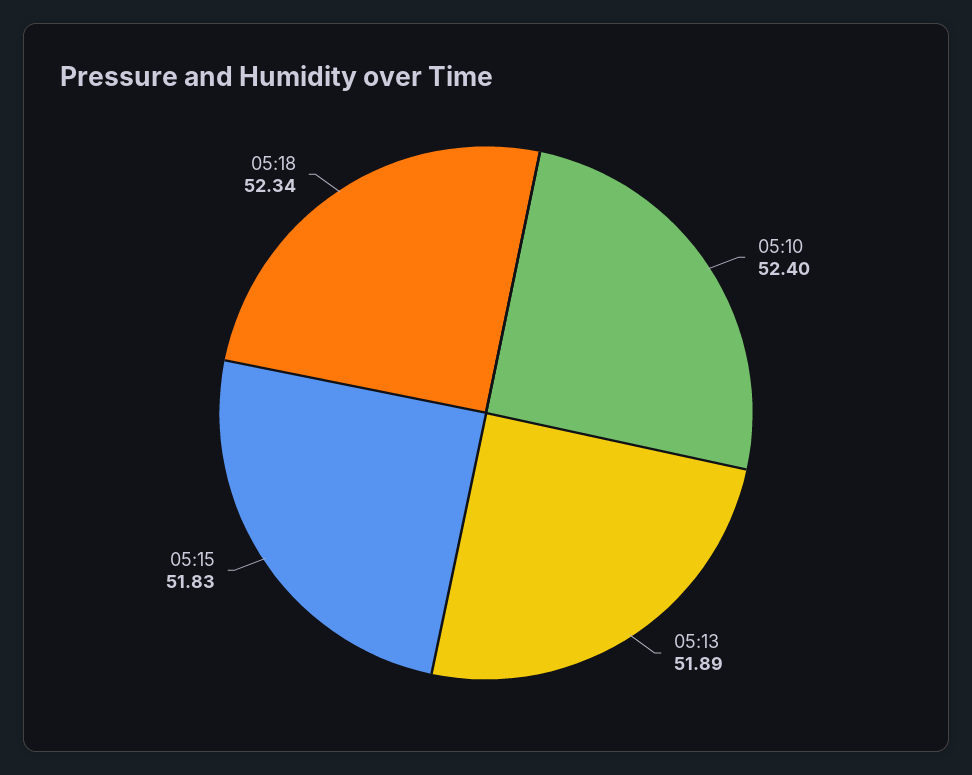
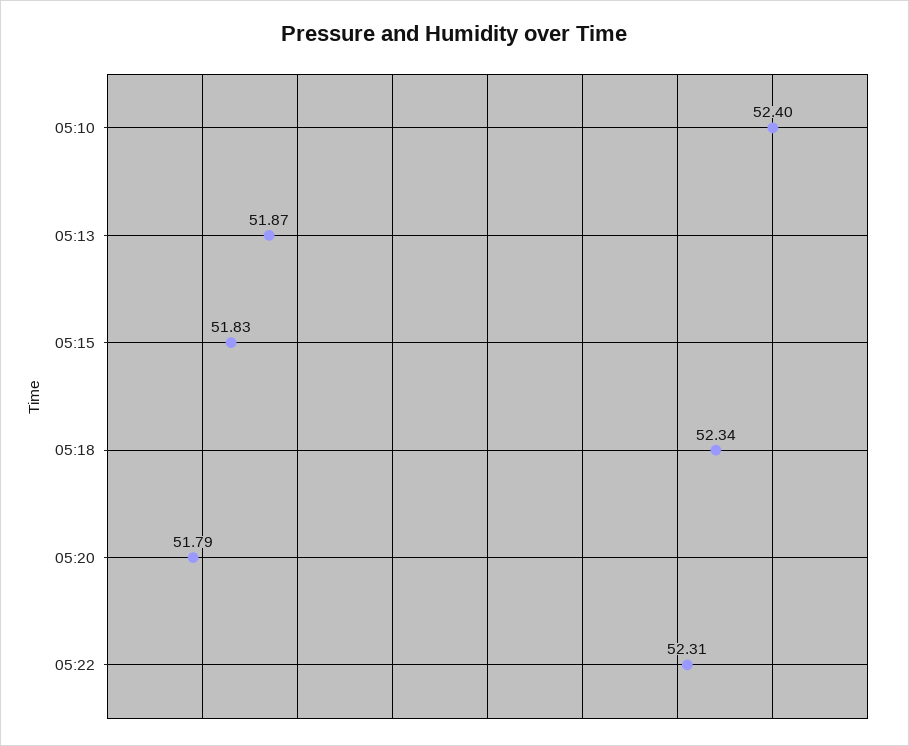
05:13: 51.89 -> 51.87
05:20: none -> 51.79
05:22: none -> 52.31

